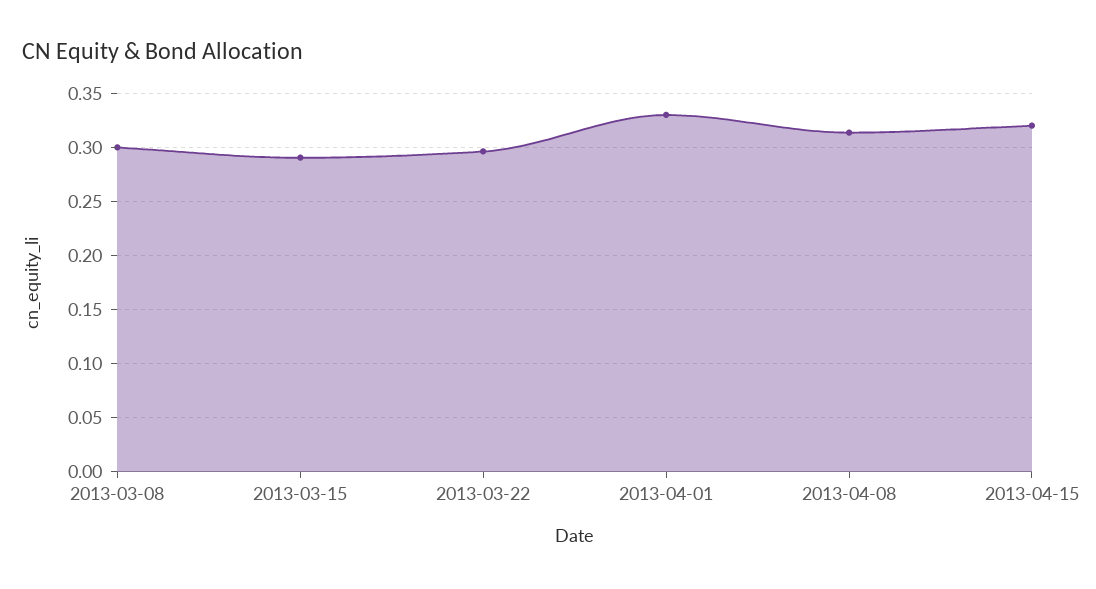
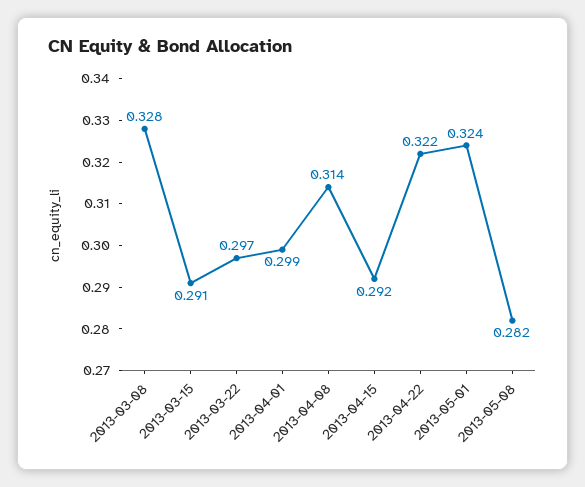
2013-03-08: 0.3 -> 0.328
2013-04-01: 0.33 -> 0.299
2013-04-15: 0.32 -> 0.292
2013-04-22: none -> 0.322
2013-05-01: none -> 0.324
2013-05-08: none -> 0.282

